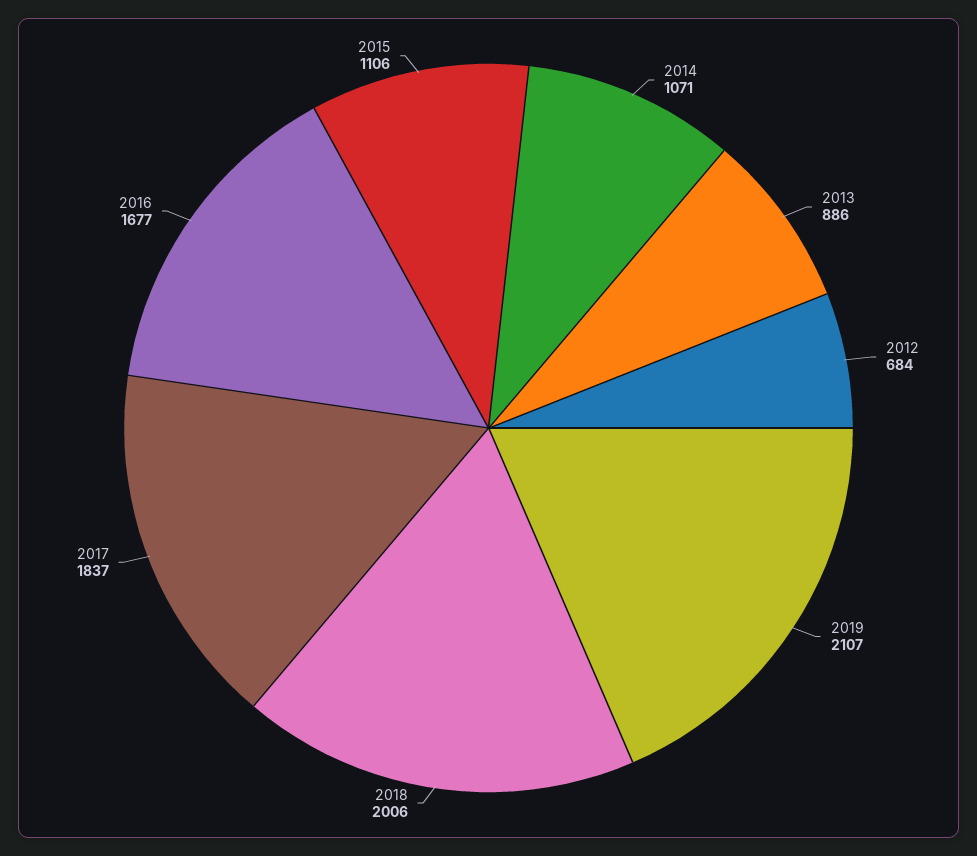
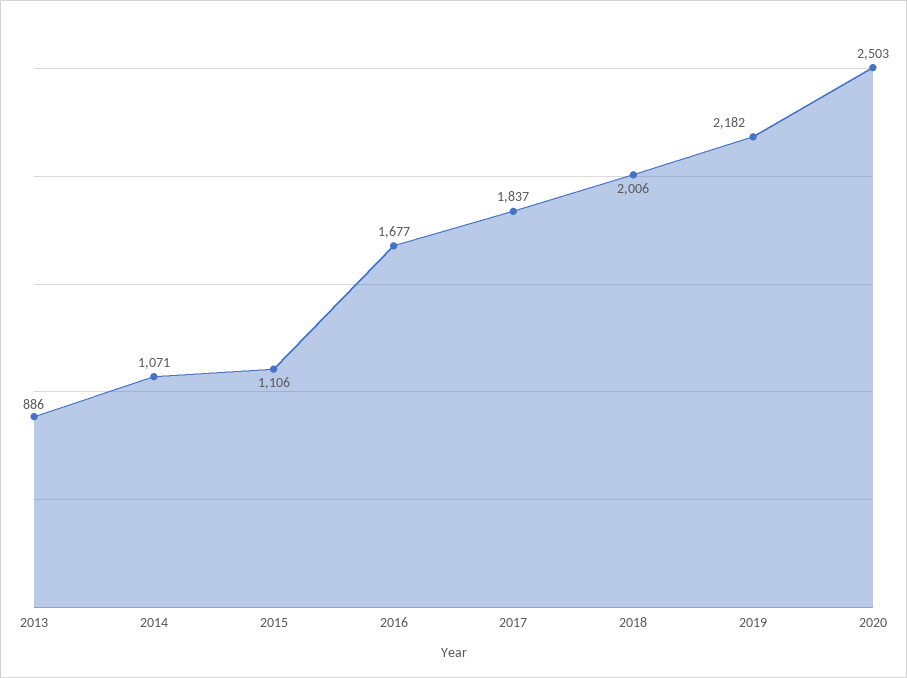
2012: 684 -> none
2019: 2107 -> 2182
2020: none -> 2503

